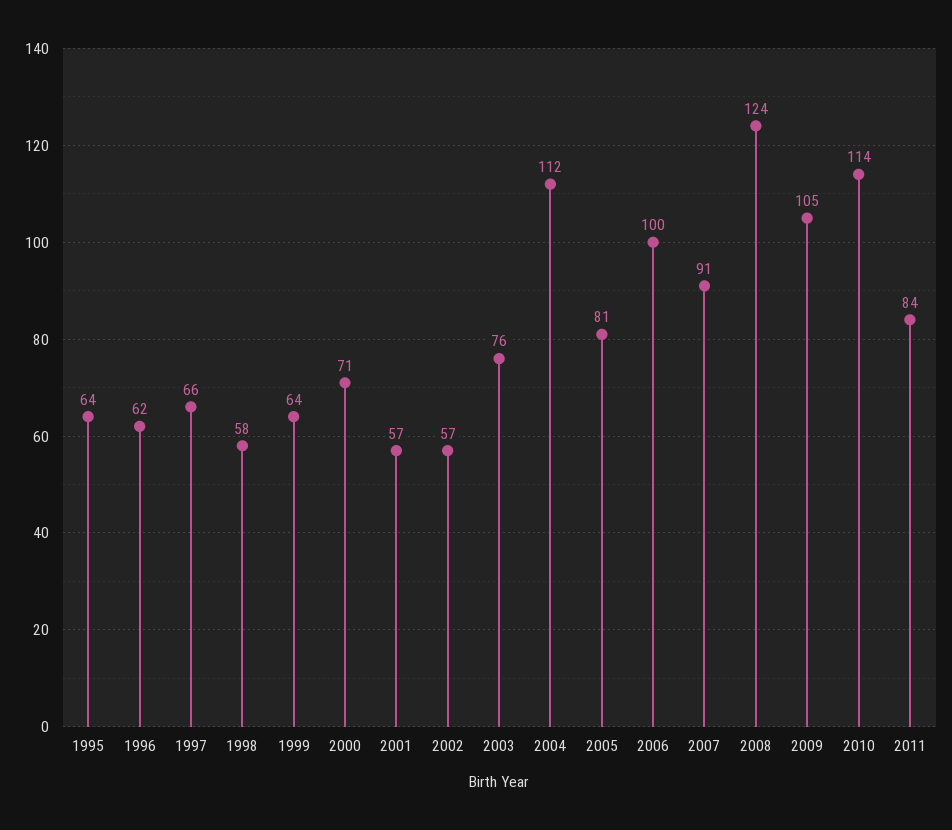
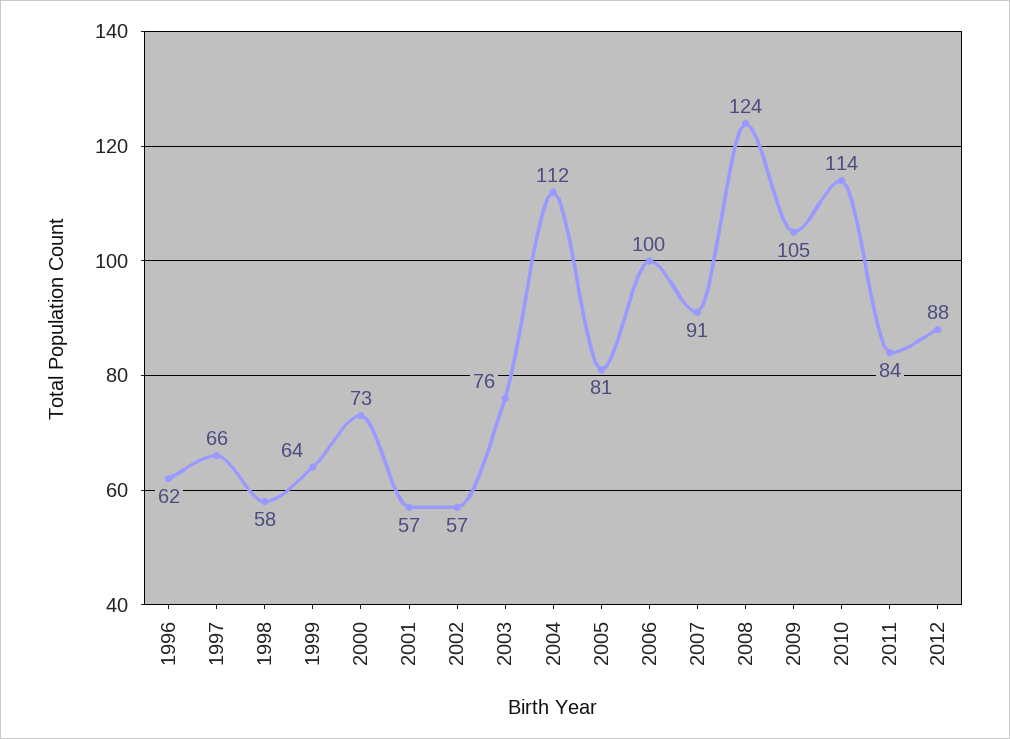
1995: 64 -> none
2000: 71 -> 73
2012: none -> 88

